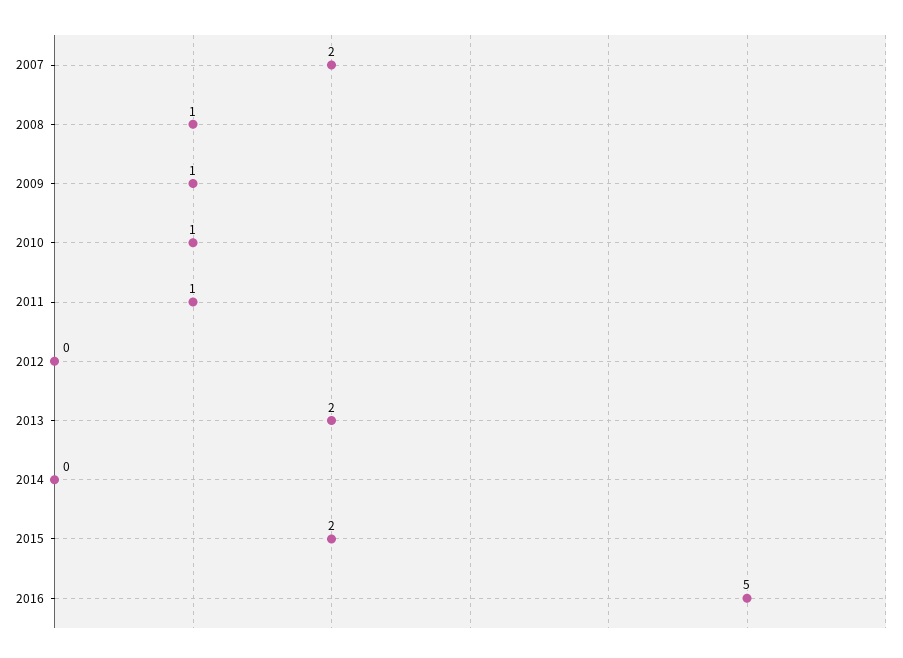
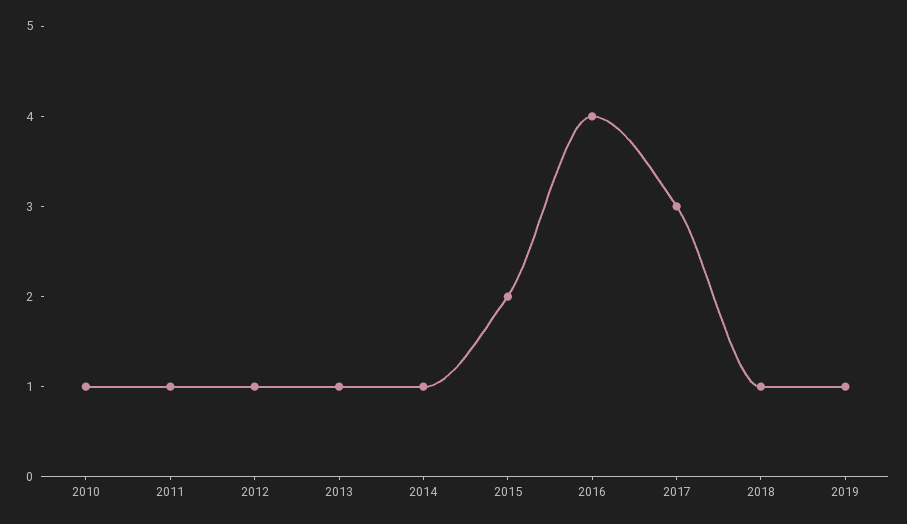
2007: 2 -> none
2008: 1 -> none
2009: 1 -> none
2012: 0 -> 1
2013: 2 -> 1
2014: 0 -> 1
2016: 5 -> 4
2017: none -> 3
2018: none -> 1
2019: none -> 1

